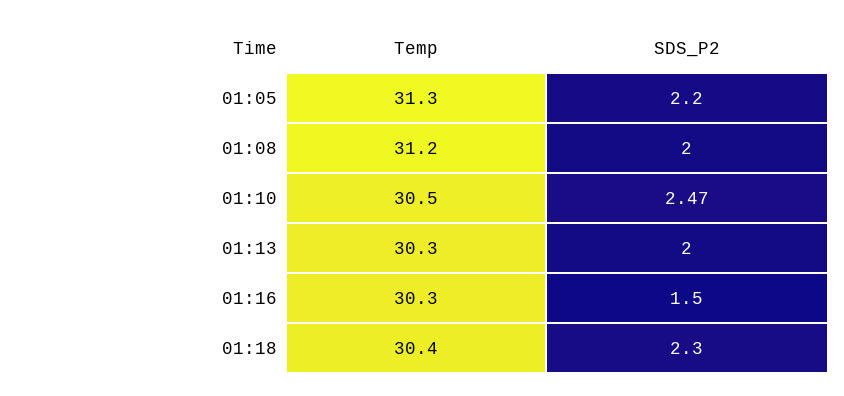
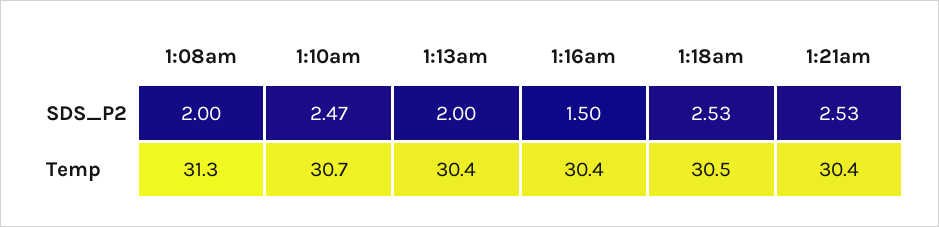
Temp, 01:05: 31.3 -> none
SDS_P2, 01:05: 2.2 -> none
Temp, 01:08: 31.2 -> 31.3
Temp, 01:10: 30.5 -> 30.7
Temp, 01:13: 30.3 -> 30.4
Temp, 01:16: 30.3 -> 30.4
Temp, 01:18: 30.4 -> 30.5
SDS_P2, 01:18: 2.3 -> 2.53
SDS_P2, 1:21am: none -> 2.53
Temp, 1:21am: none -> 30.4

